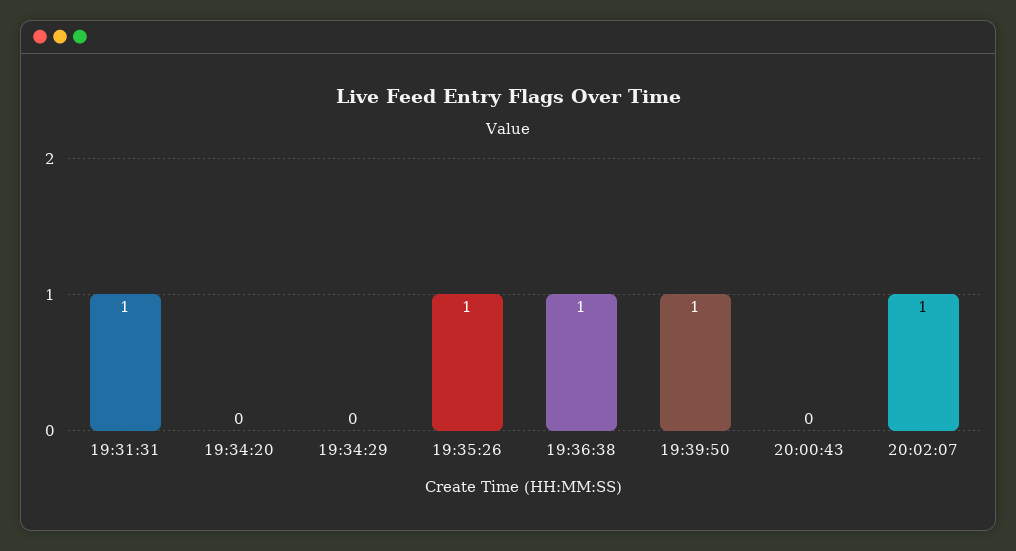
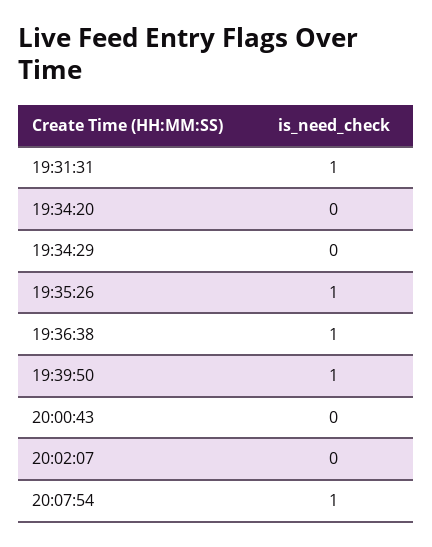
20:02:07: 1 -> 0
20:07:54: none -> 1

